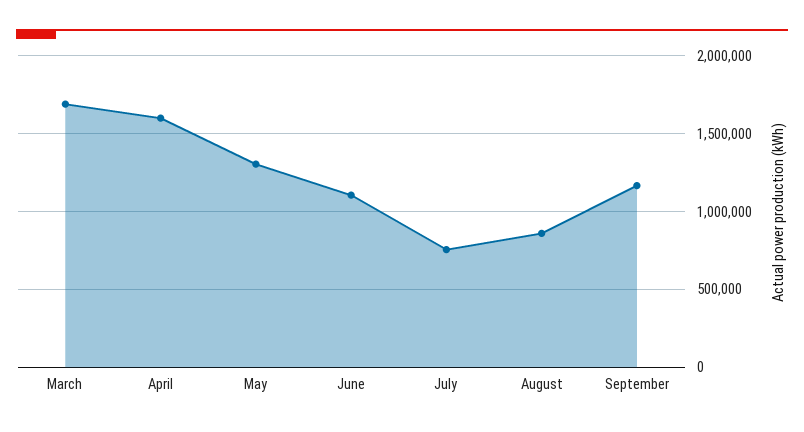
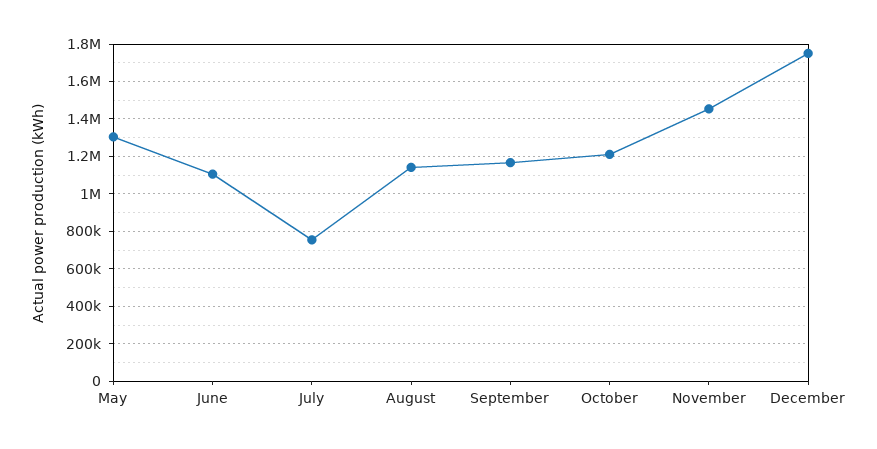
March: 1700000 -> none
April: 1600000 -> none
August: 850000 -> 1150000
October: none -> 1200000
November: none -> 1450000
December: none -> 1750000

